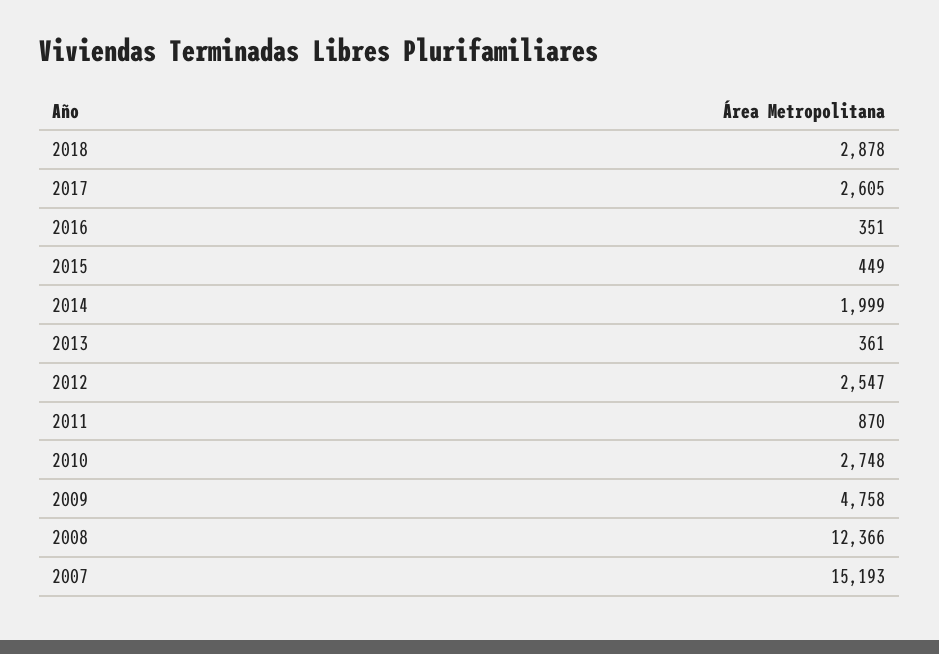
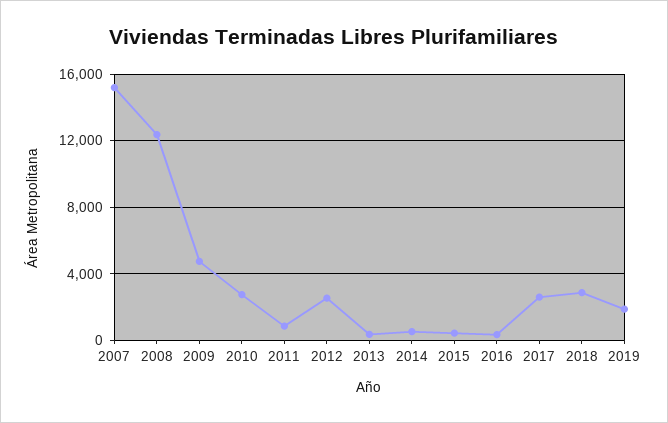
2014: 1999 -> 500
2019: none -> 2000

